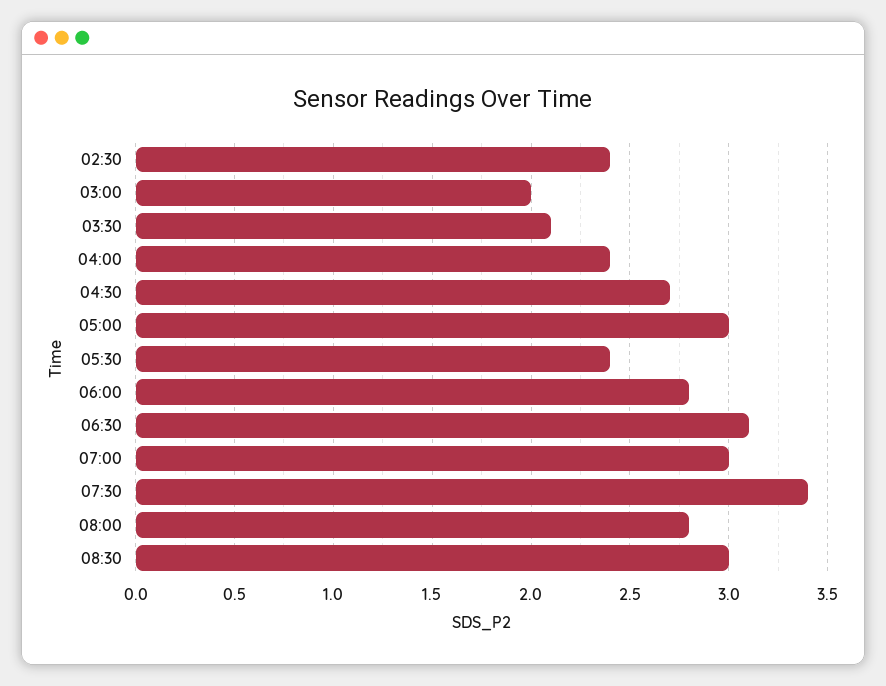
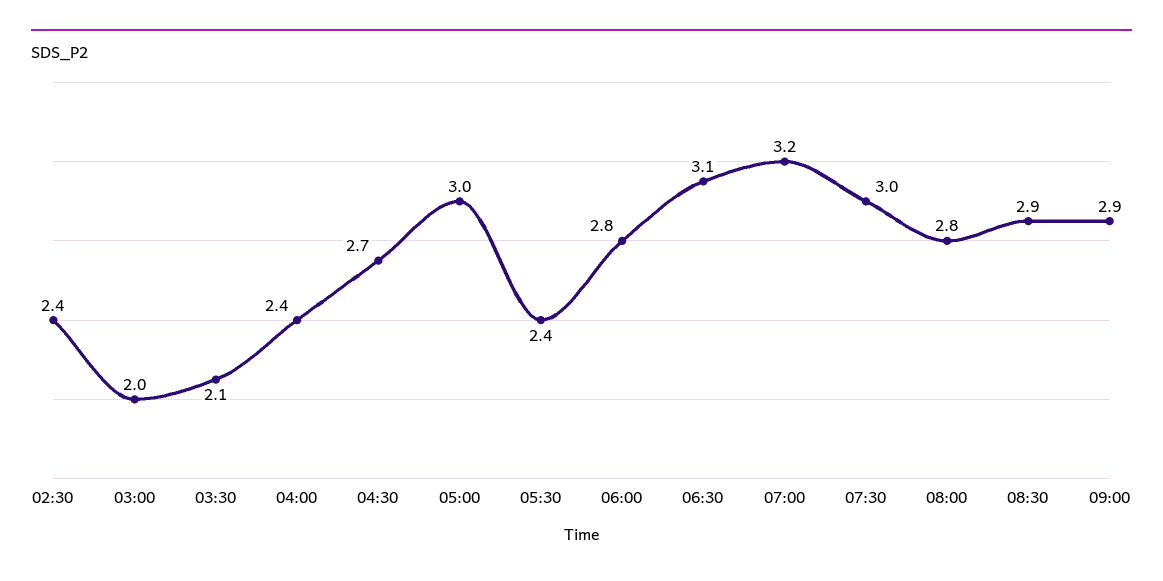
07:00: 3 -> 3.2
07:30: 3.4 -> 3
08:30: 3 -> 2.9
09:00: none -> 2.9

